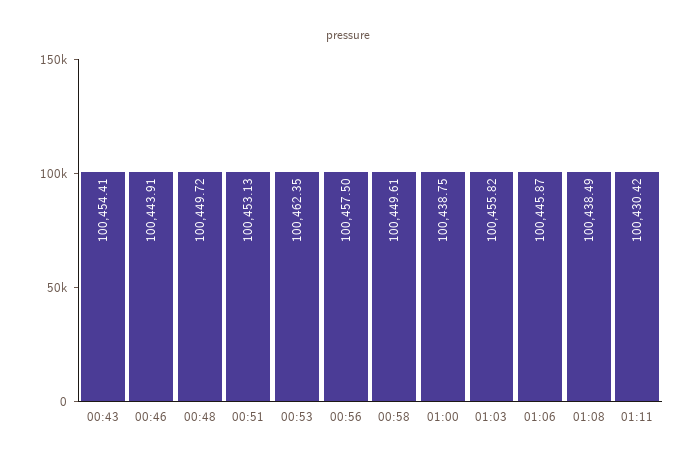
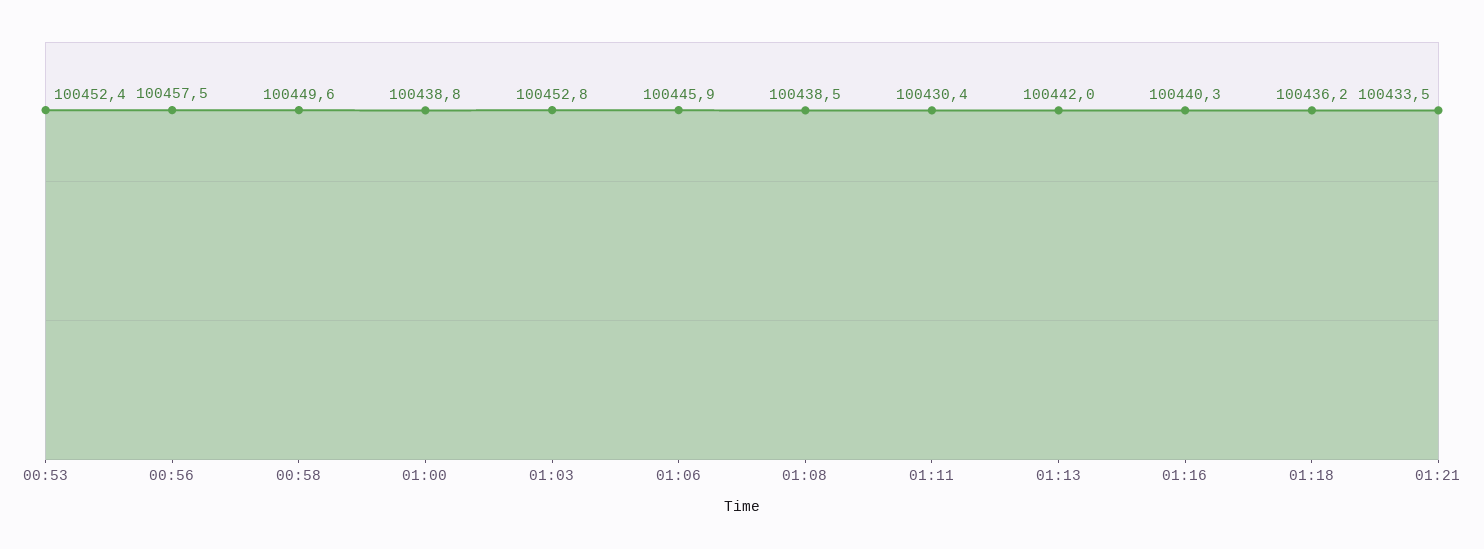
00:43: 100454.41 -> none
00:46: 100443.91 -> none
00:48: 100449.72 -> none
00:51: 100453.13 -> none
00:53: 100462.35 -> 100452.4
01:03: 100455.82 -> 100452.8
01:13: none -> 100442
01:16: none -> 100440.3
01:18: none -> 100436.2
01:21: none -> 100433.5

